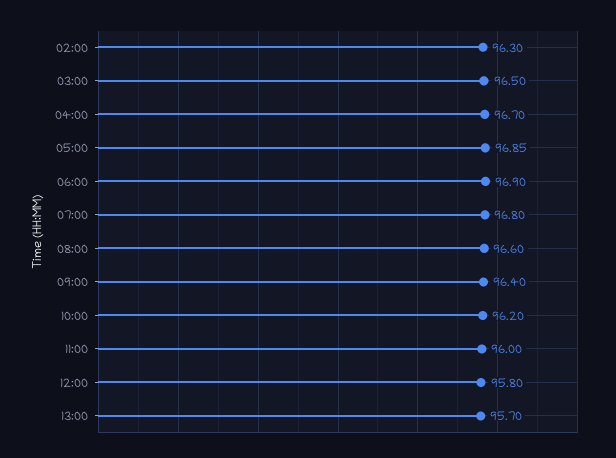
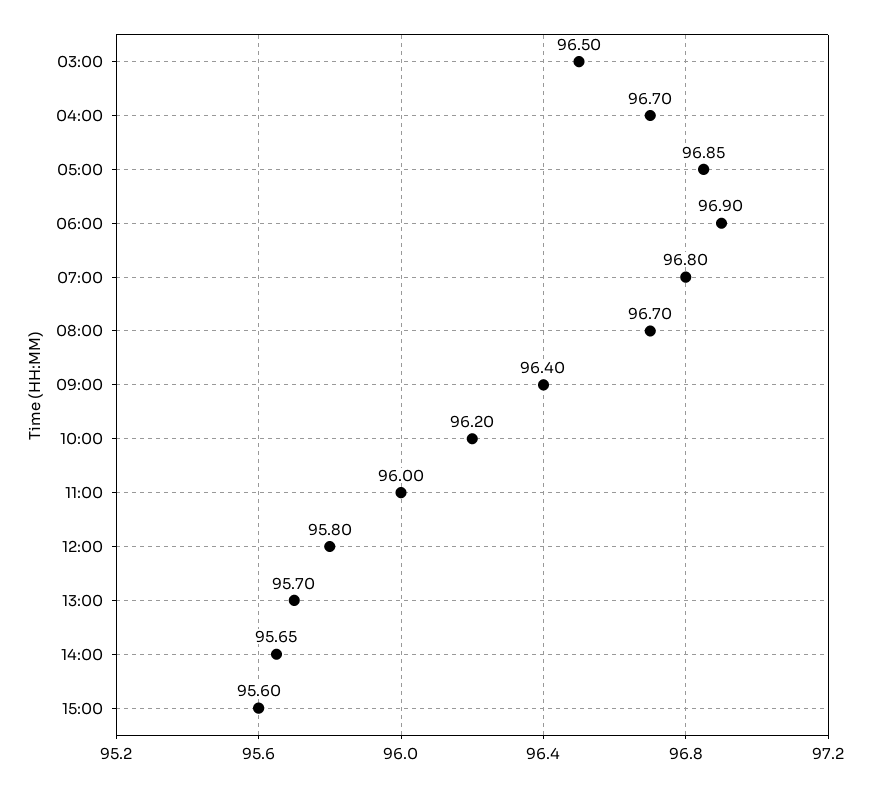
02:00: 96.3 -> none
08:00: 96.6 -> 96.7
14:00: none -> 95.65
15:00: none -> 95.6

